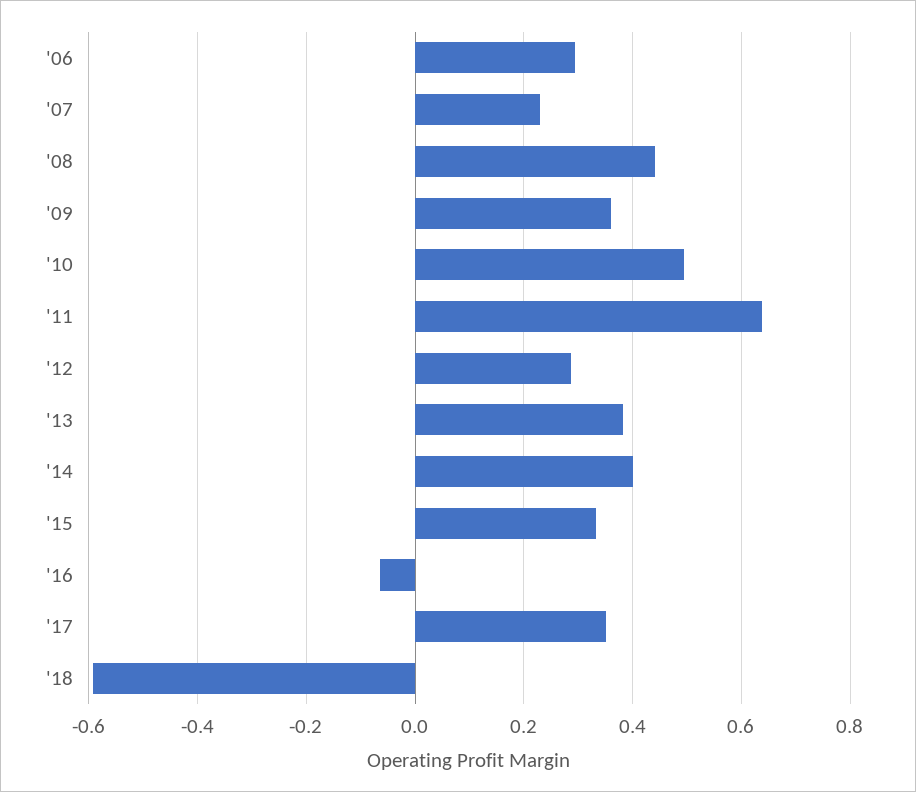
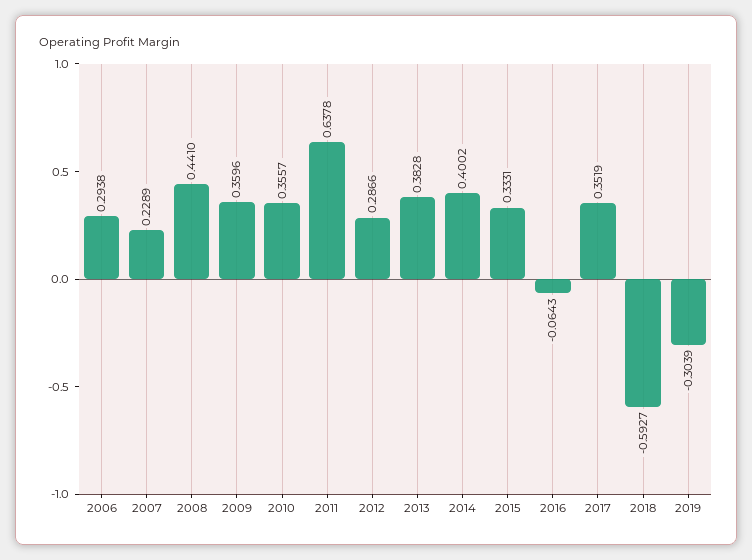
'10: 0.5 -> 0.3557
2019: none -> -0.3039

